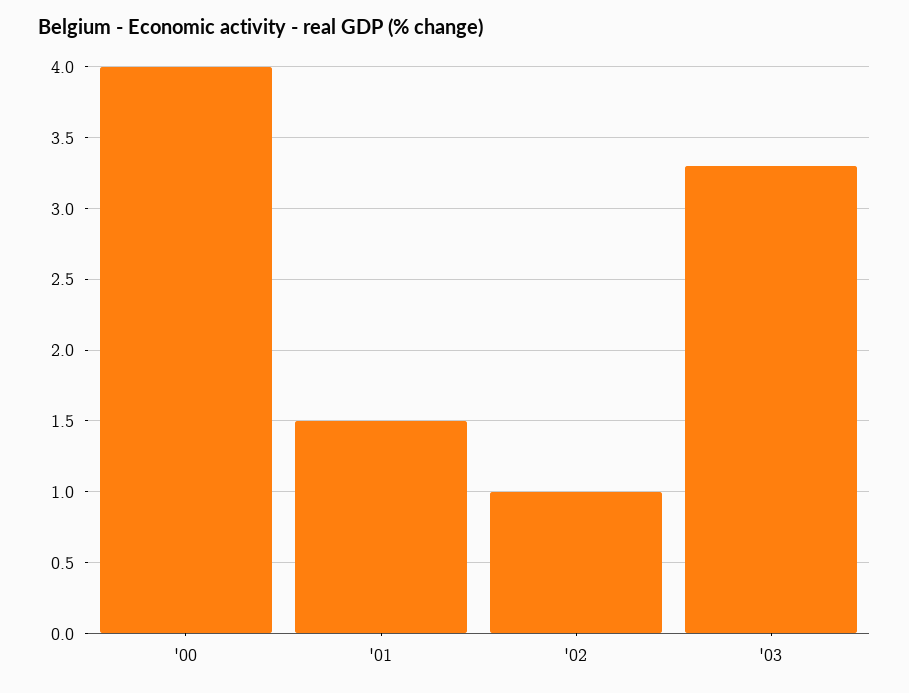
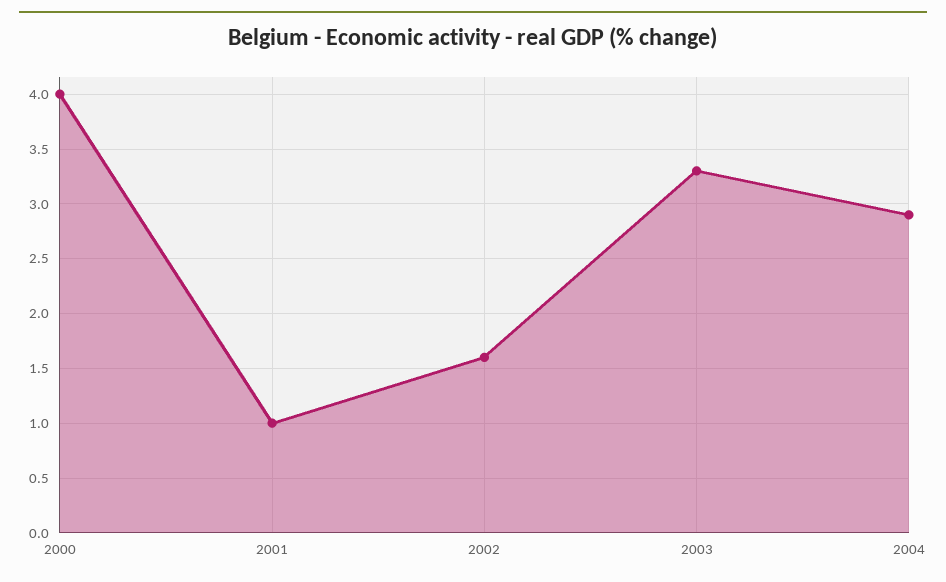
'01: 1.5 -> 1
'02: 1 -> 1.6
2004: none -> 2.9

